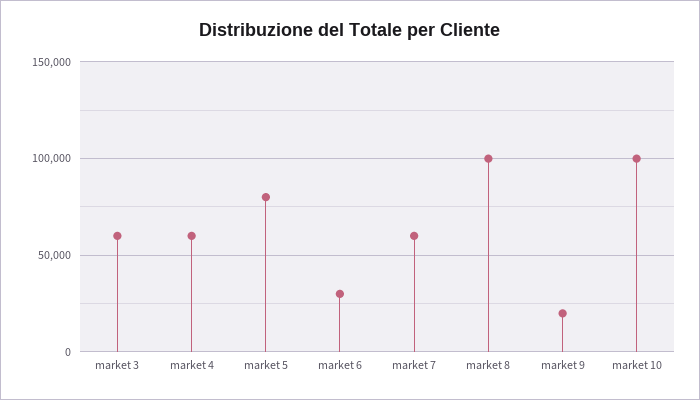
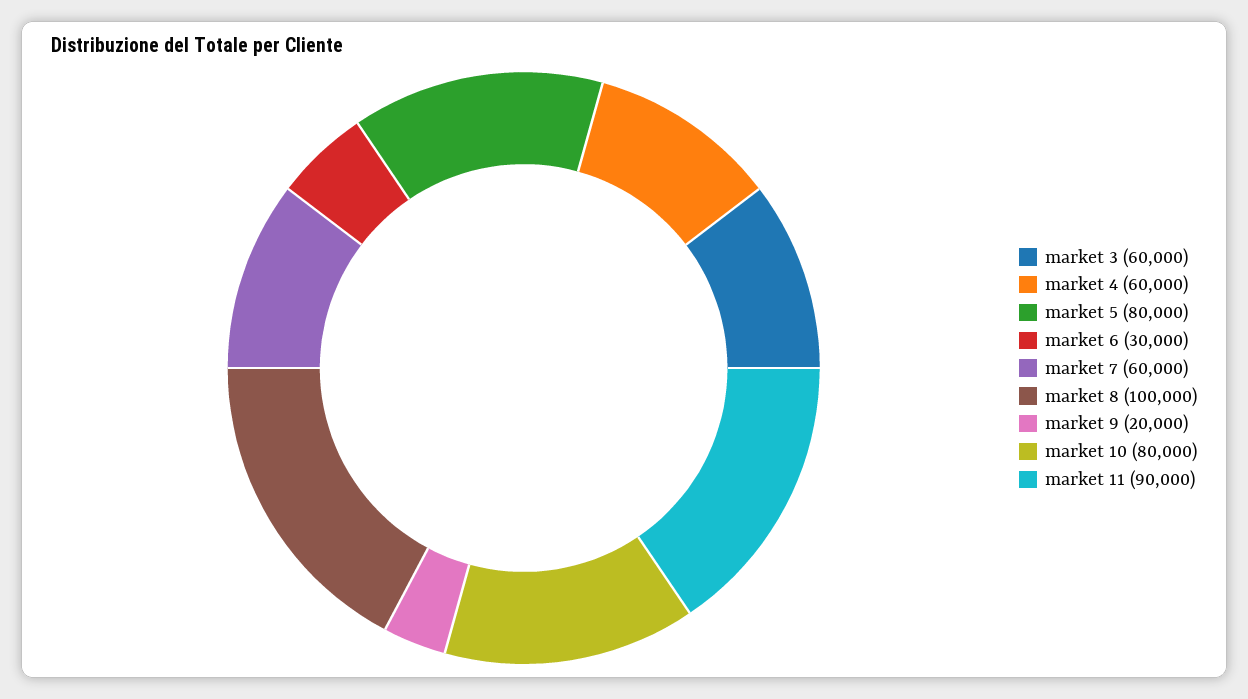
market 10: 100000 -> 80000
market 11: none -> 90000

